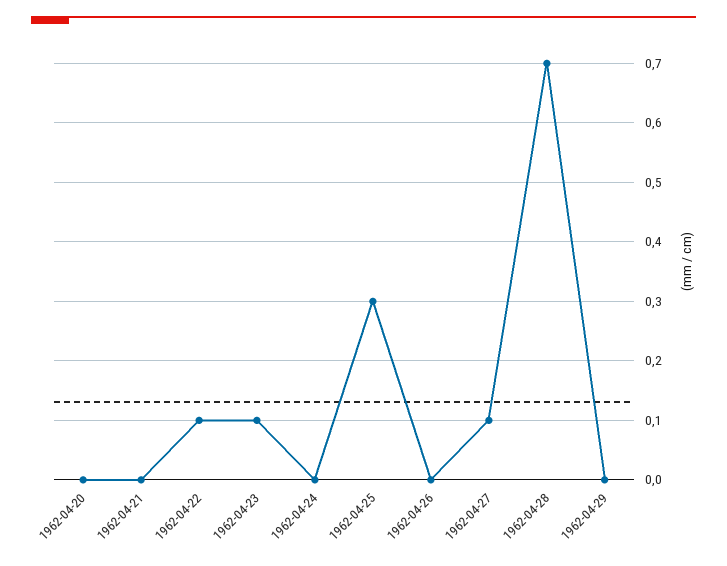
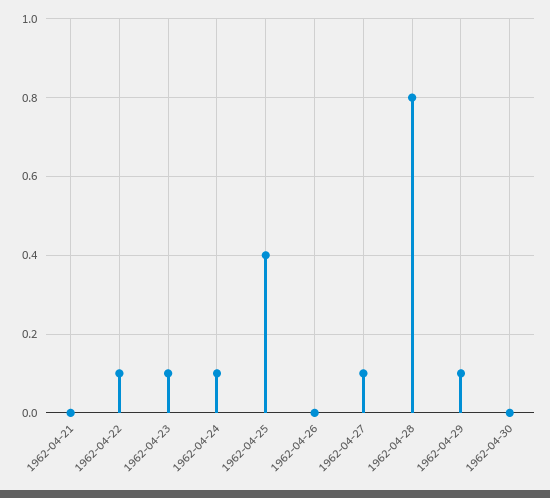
1962-04-20: 0 -> none
1962-04-24: 0 -> 0.1
1962-04-25: 0.3 -> 0.4
1962-04-28: 0.7 -> 0.8
1962-04-29: 0 -> 0.1
1962-04-30: none -> 0

